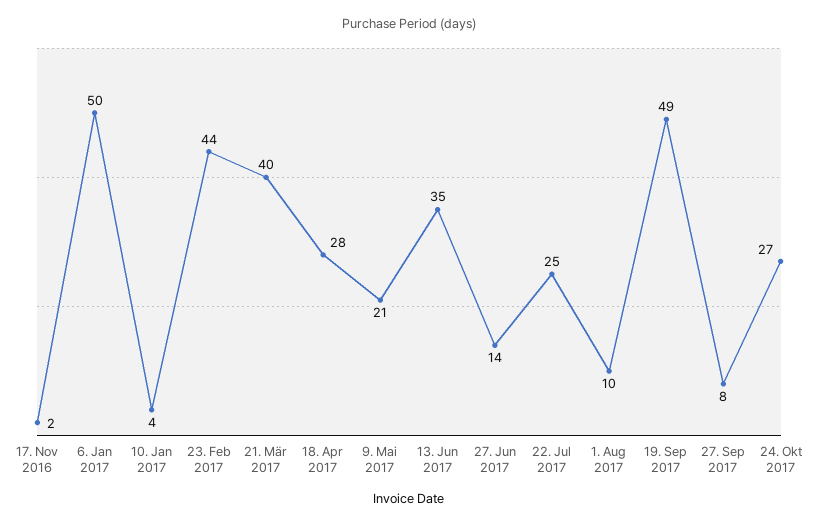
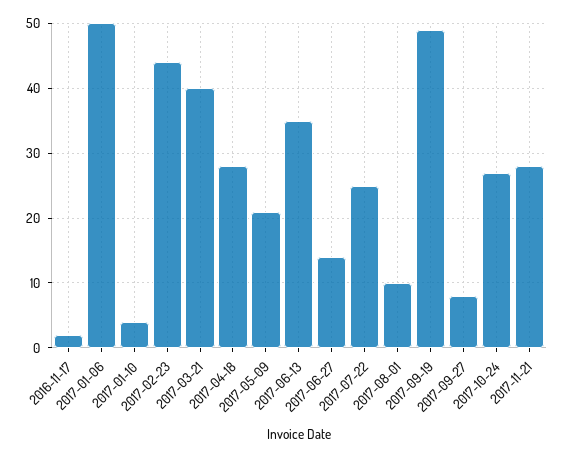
2017-11-21: none -> 28

